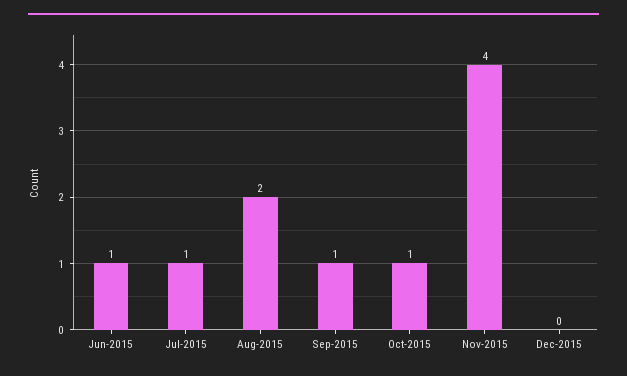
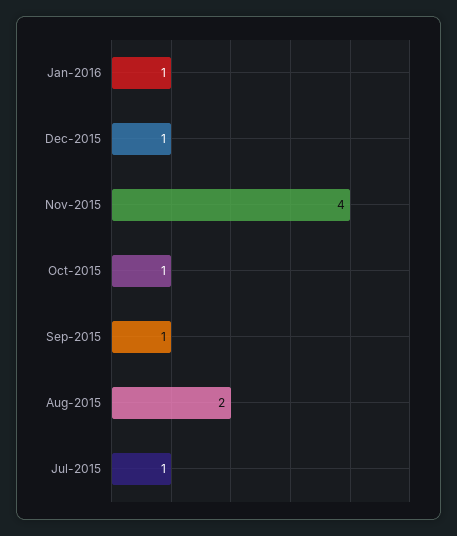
Jun-2015: 1 -> none
Dec-2015: 0 -> 1
Jan-2016: none -> 1

